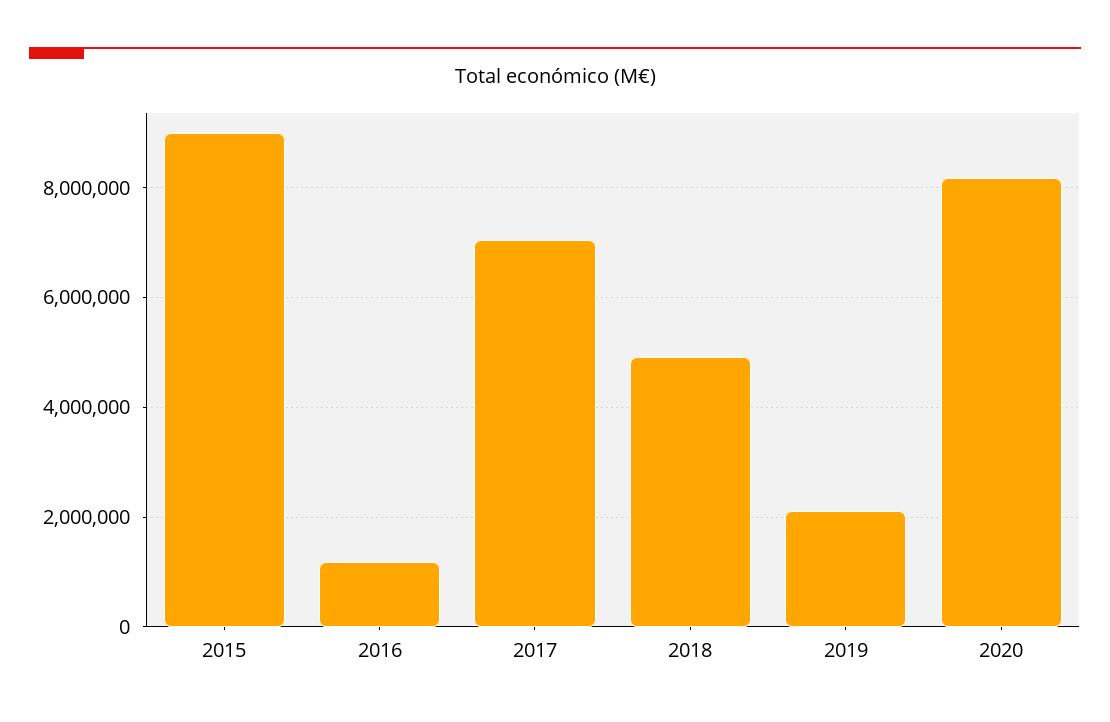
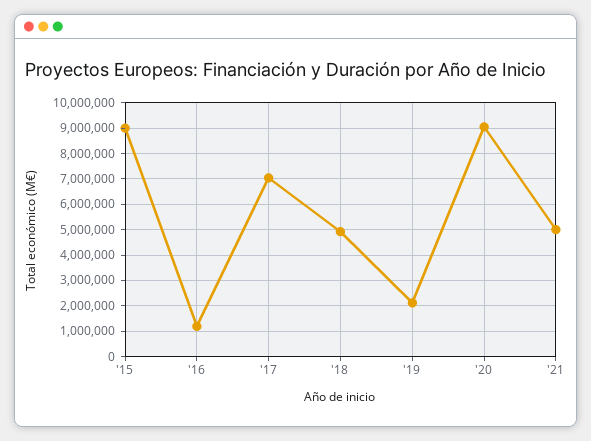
2020: 8200000 -> 9000000
'21: none -> 5000000

